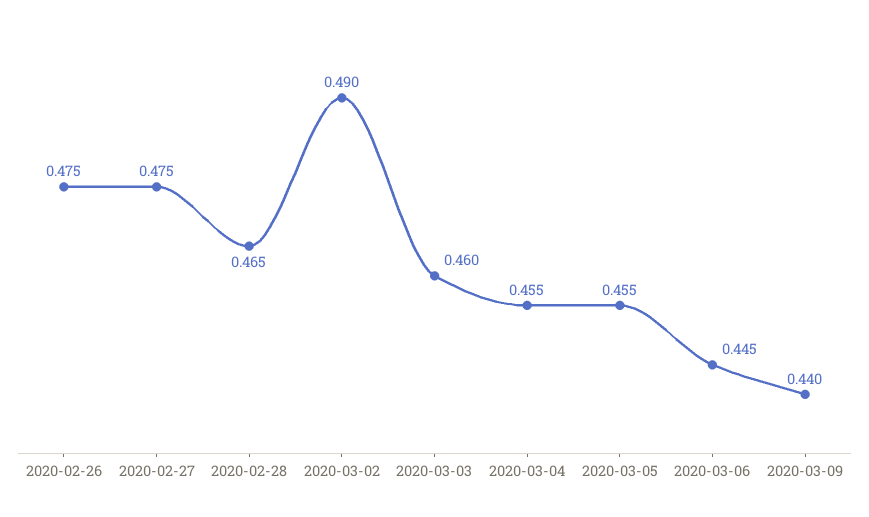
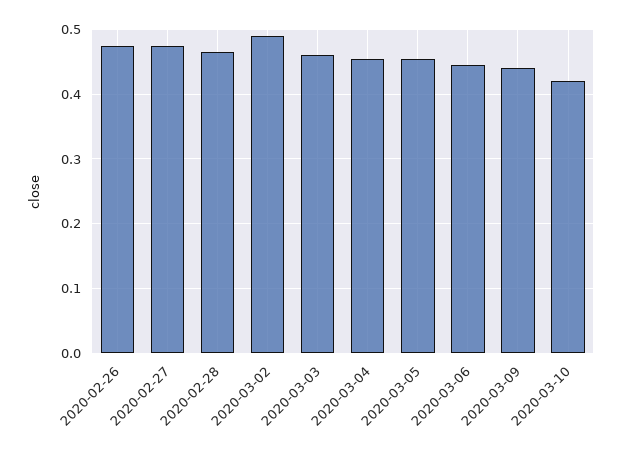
2020-03-10: none -> 0.42

